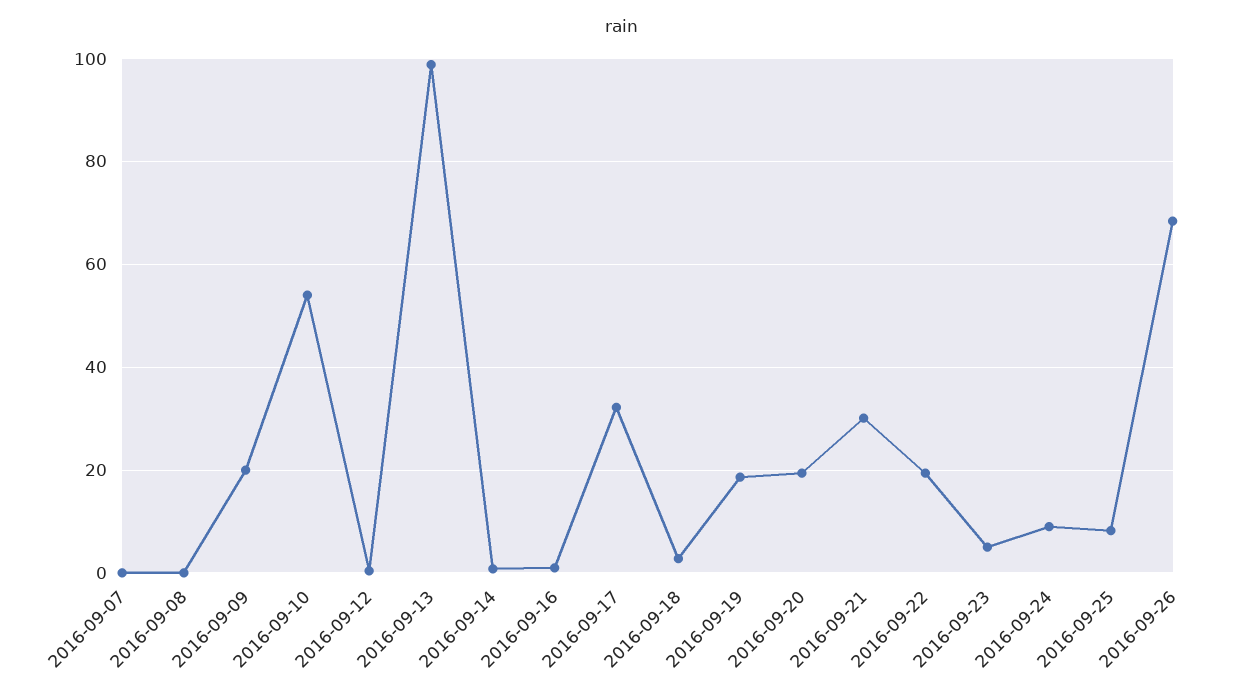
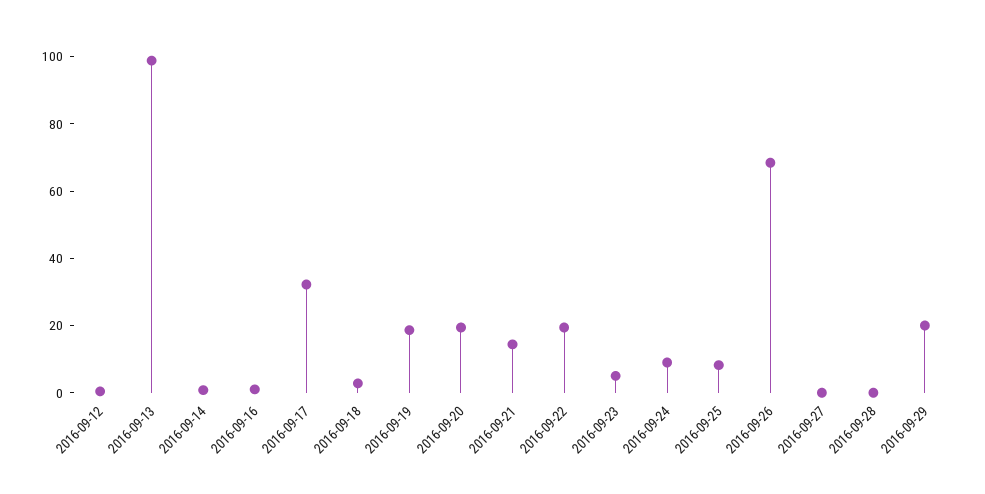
2016-09-07: 0 -> none
2016-09-08: 0 -> none
2016-09-09: 20 -> none
2016-09-10: 54 -> none
2016-09-21: 30 -> 15
2016-09-27: none -> 0
2016-09-28: none -> 0
2016-09-29: none -> 20

